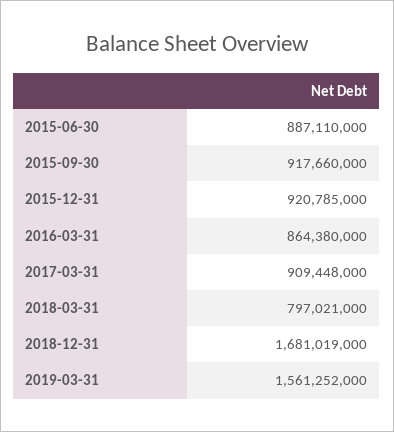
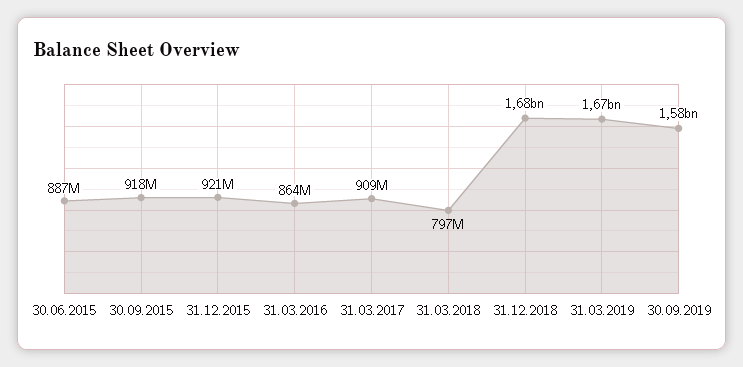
2019-03-31: 1561252000 -> 1670000000
30.09.2019: none -> 1580000000

